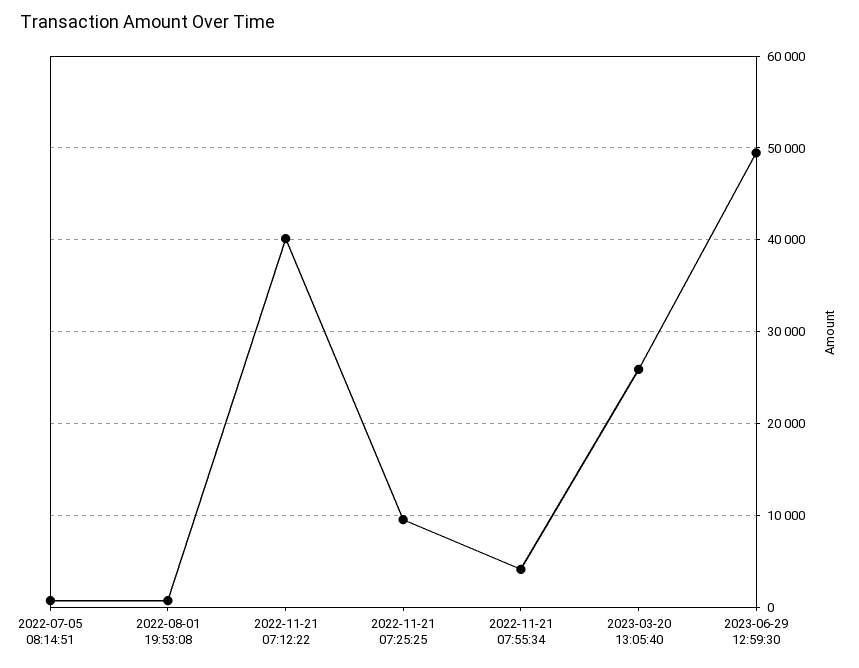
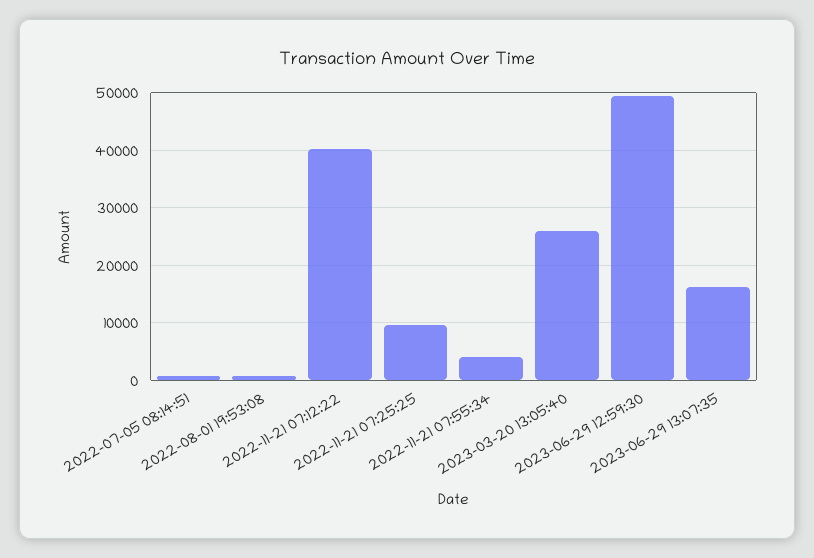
2023-06-29 13:07:35: none -> 16000

